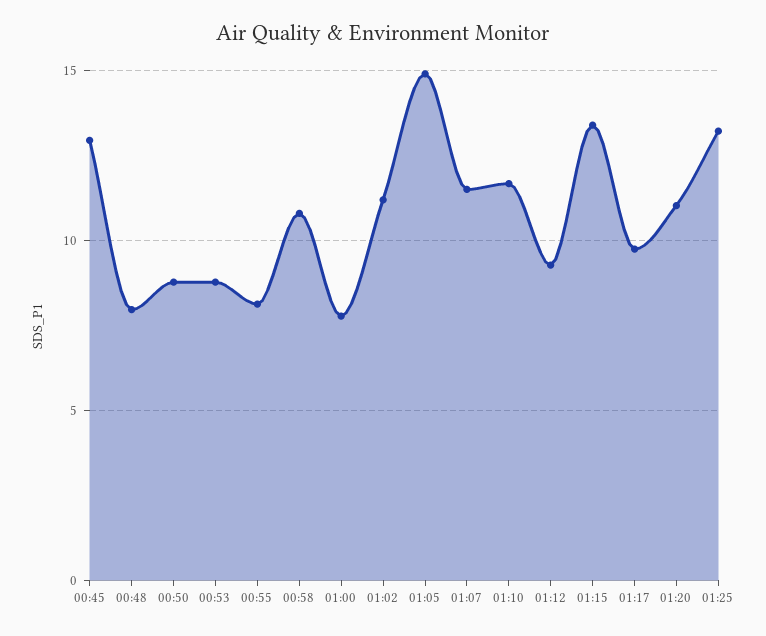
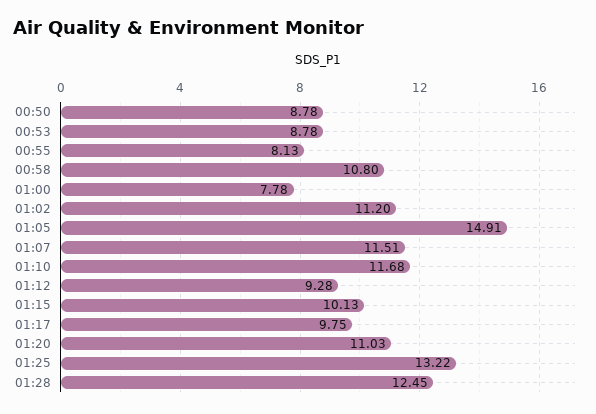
00:45: 13 -> none
00:48: 8 -> none
01:15: 13.5 -> 10.13
01:28: none -> 12.45

